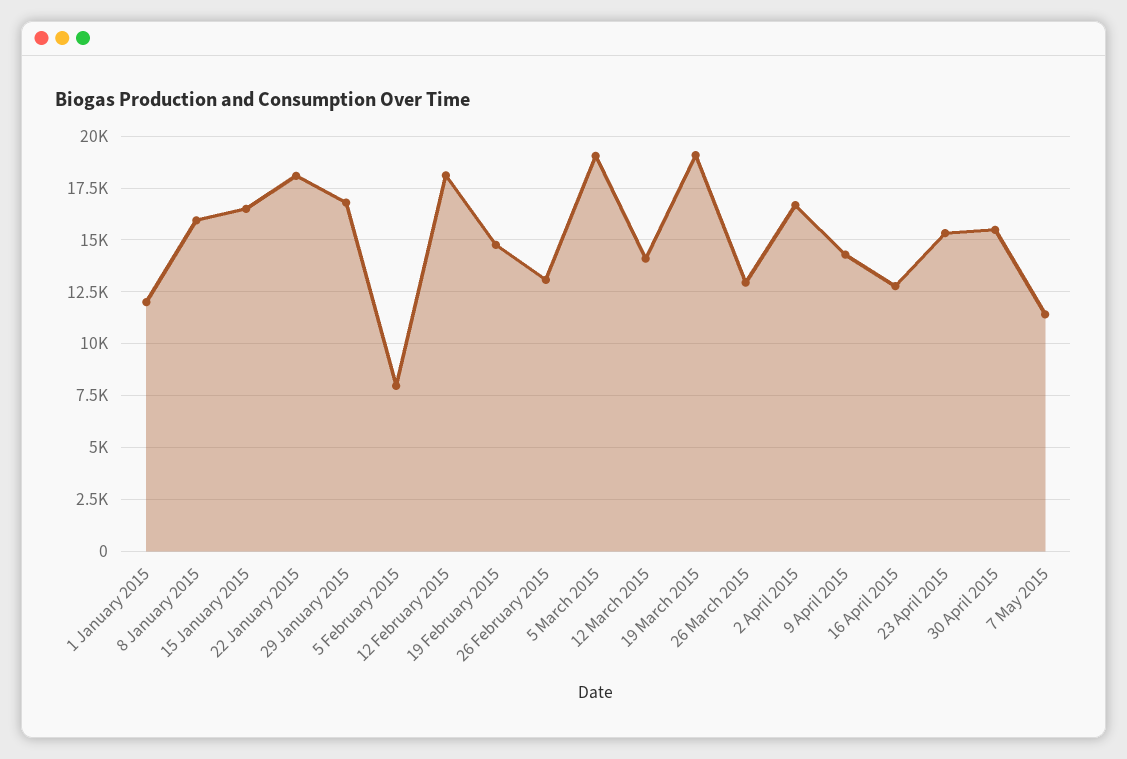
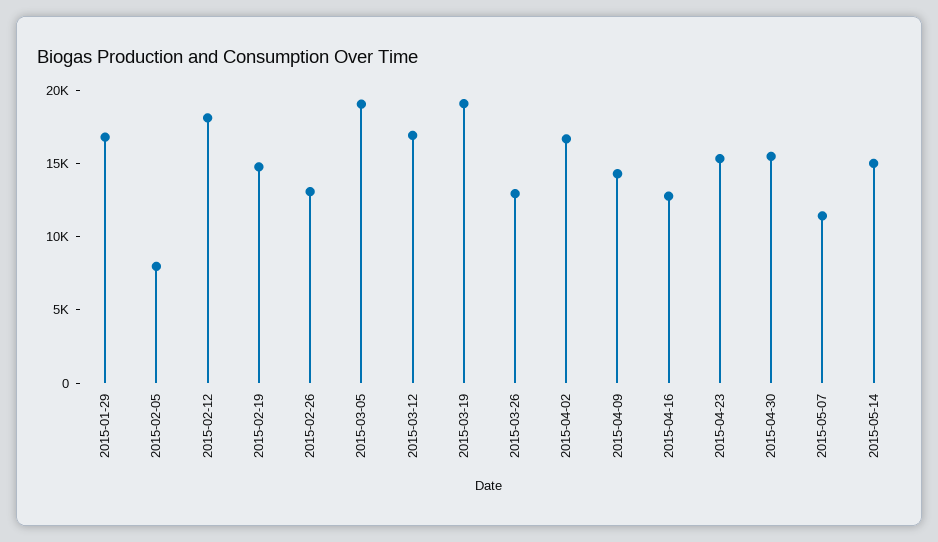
1 January 2015: 12000 -> none
8 January 2015: 16000 -> none
15 January 2015: 16500 -> none
22 January 2015: 18000 -> none
12 March 2015: 14000 -> 17000
2015-05-14: none -> 15000

